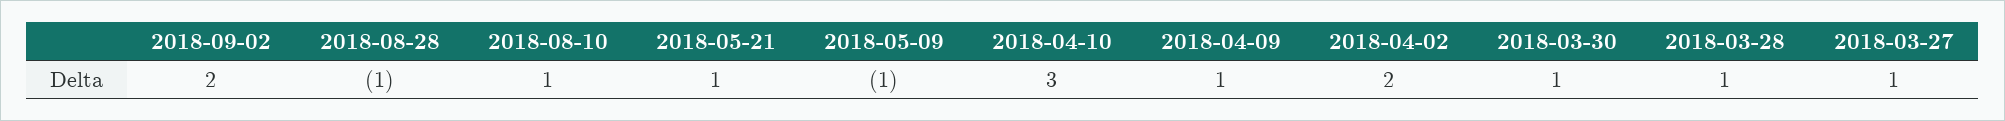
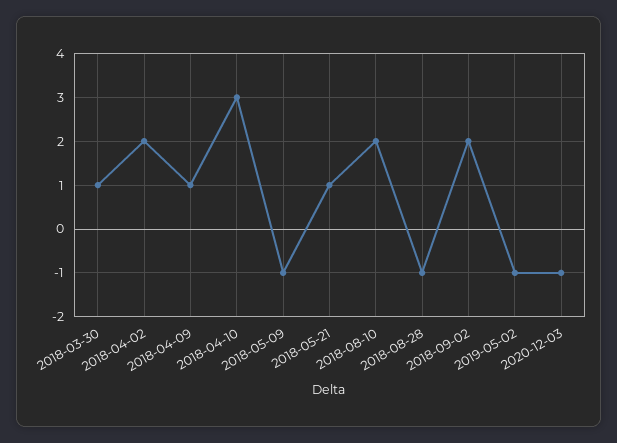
2018-08-10: 1 -> 2
2018-03-28: 1 -> none
2018-03-27: 1 -> none
2019-05-02: none -> -1
2020-12-03: none -> -1

